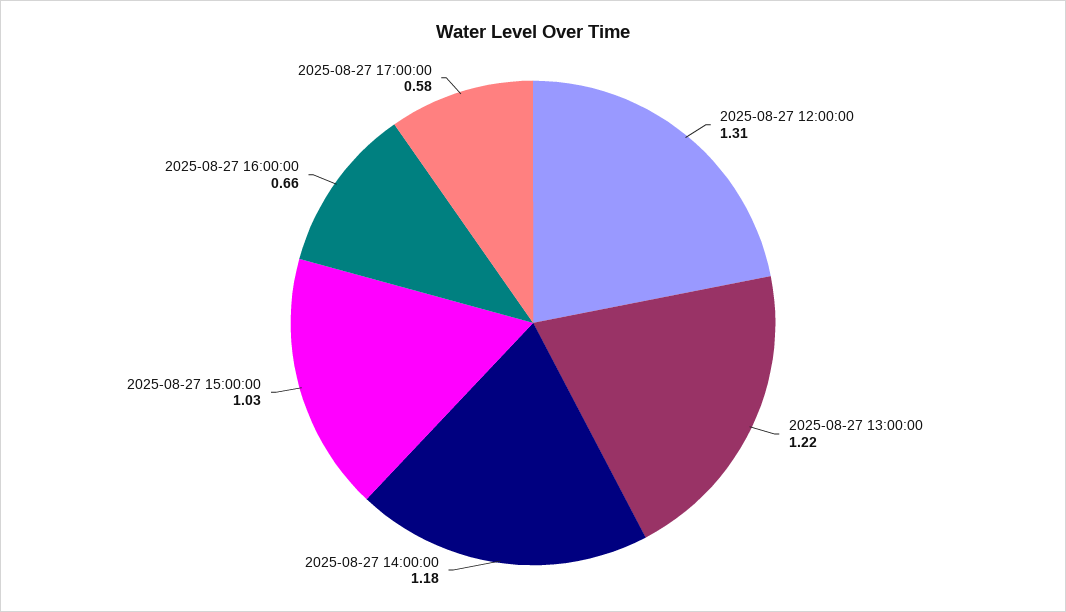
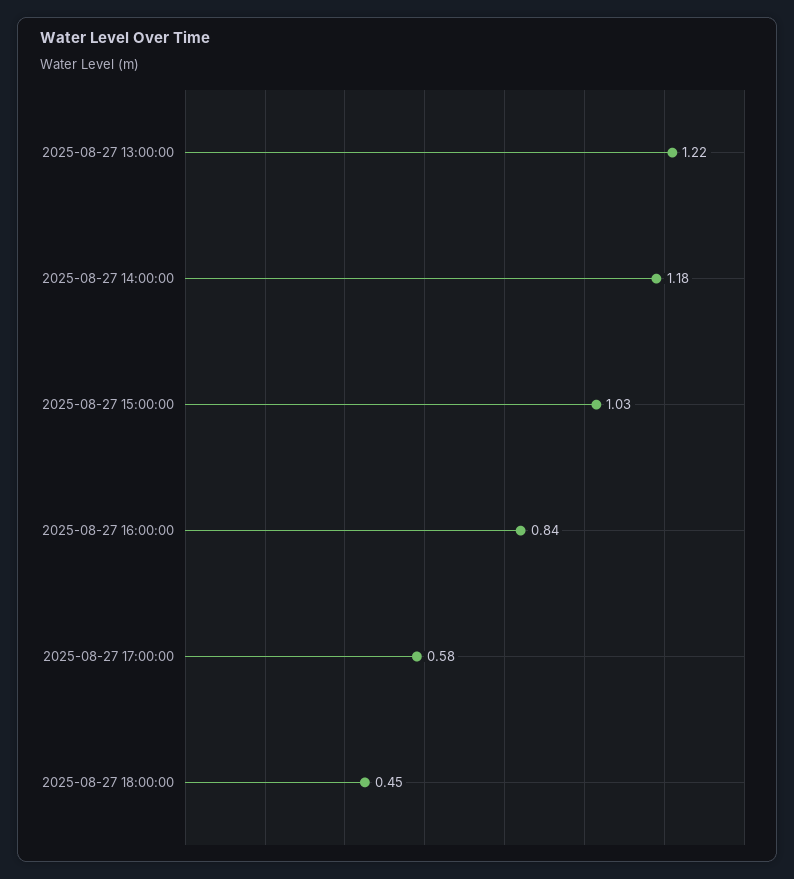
2025-08-27 12:00:00: 1.31 -> none
2025-08-27 16:00:00: 0.66 -> 0.84
2025-08-27 18:00:00: none -> 0.45

